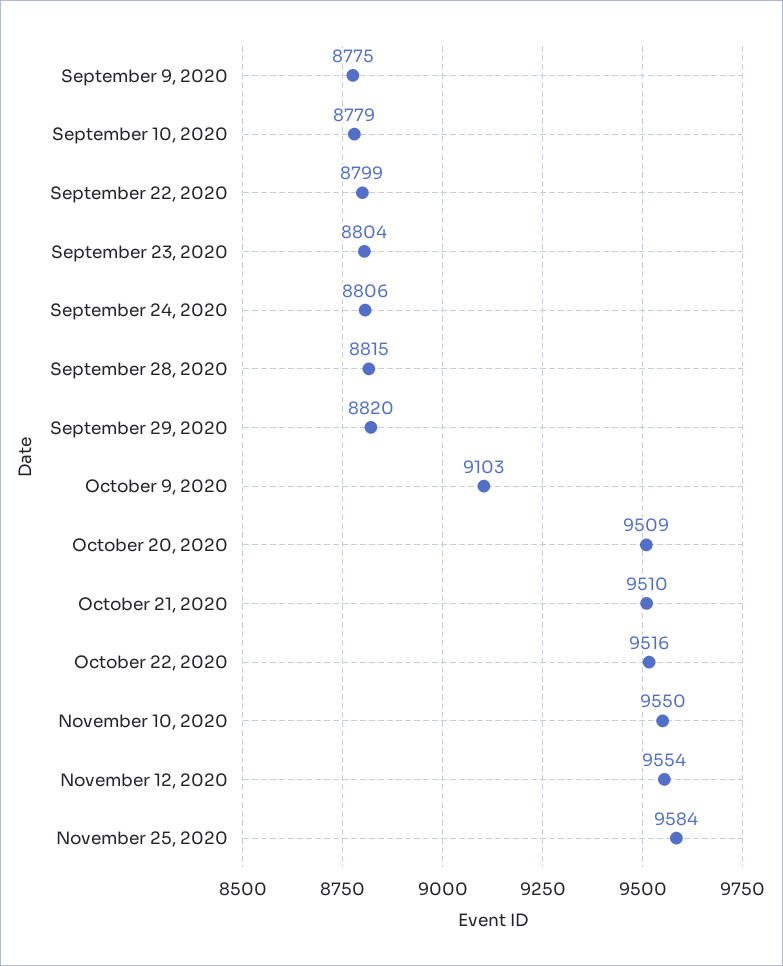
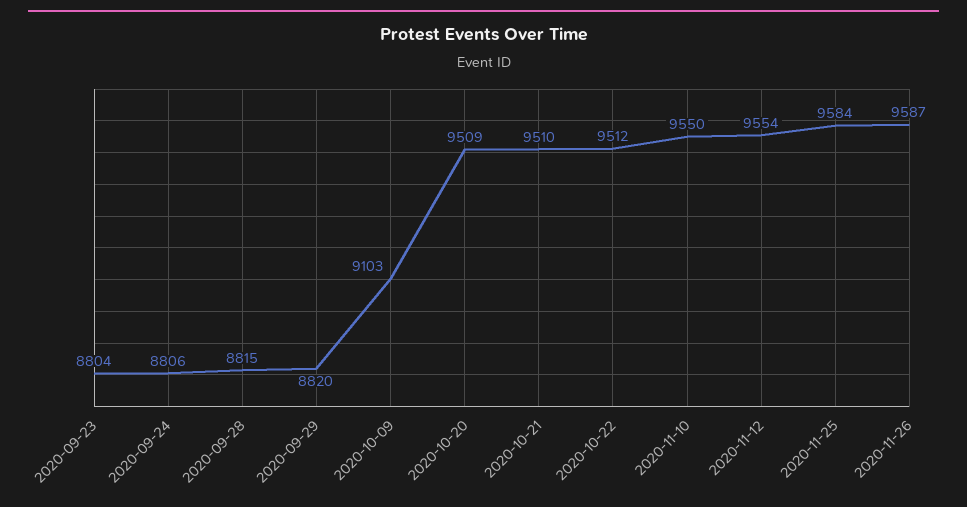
September 9, 2020: 8775 -> none
September 10, 2020: 8779 -> none
September 22, 2020: 8799 -> none
October 22, 2020: 9516 -> 9512
2020-11-26: none -> 9587

